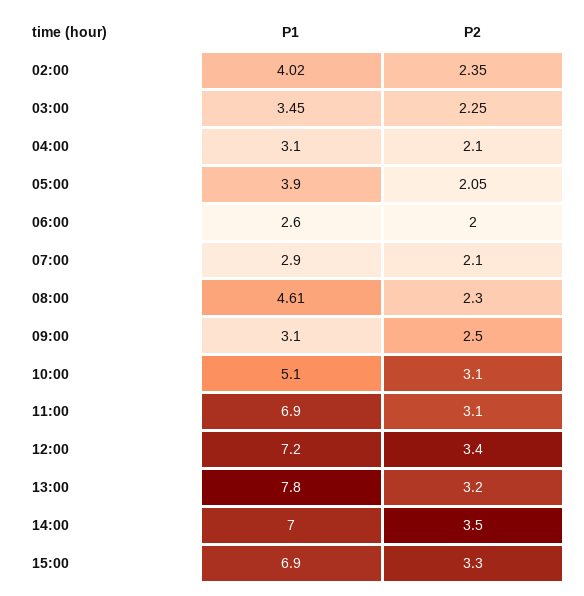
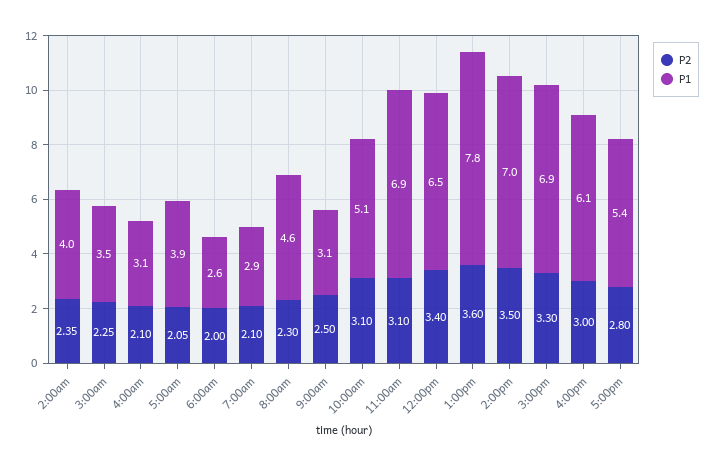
P1, 12:00: 7.2 -> 6.5
P2, 13:00: 3.2 -> 3.6
P2, 4:00pm: none -> 3
P1, 4:00pm: none -> 6.1
P2, 5:00pm: none -> 2.8
P1, 5:00pm: none -> 5.4

